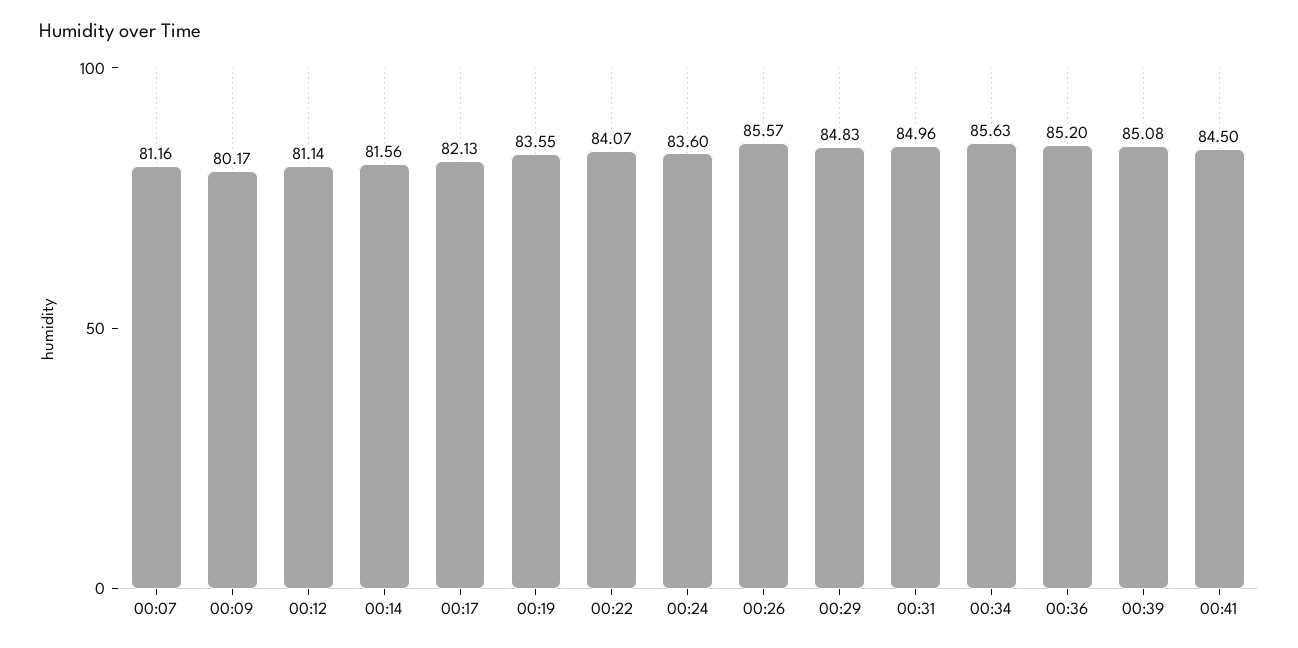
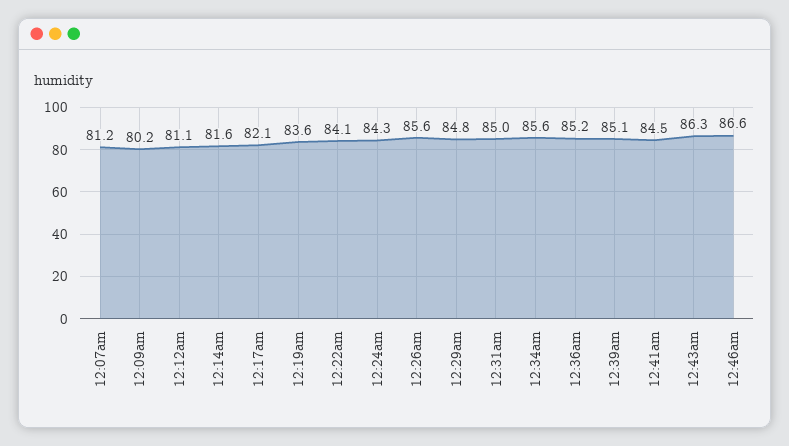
00:24: 83.6 -> 84.3
12:43am: none -> 86.3
12:46am: none -> 86.6

